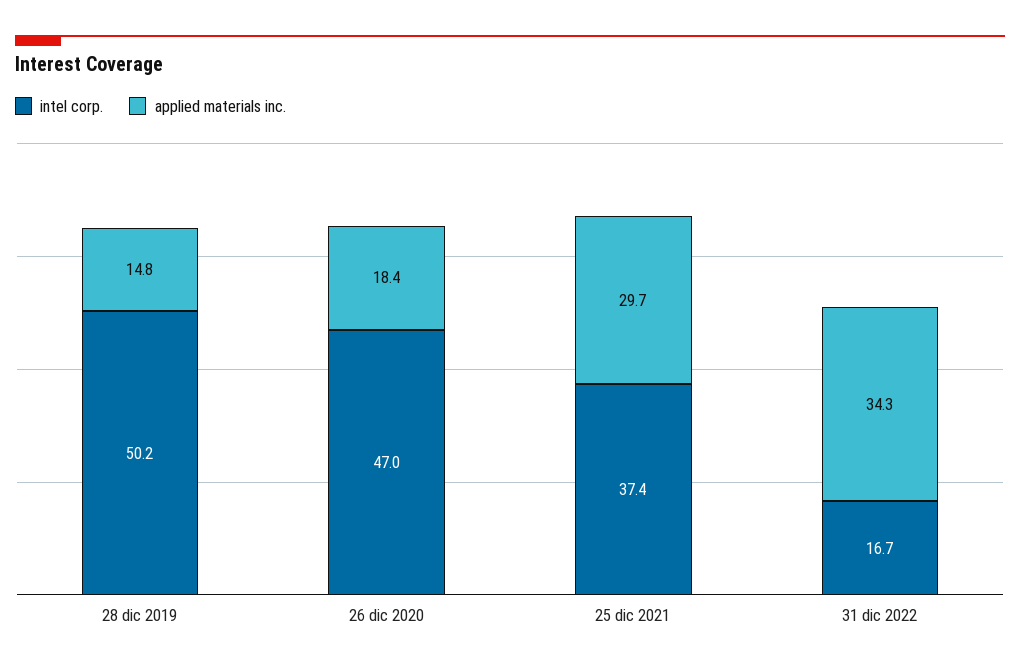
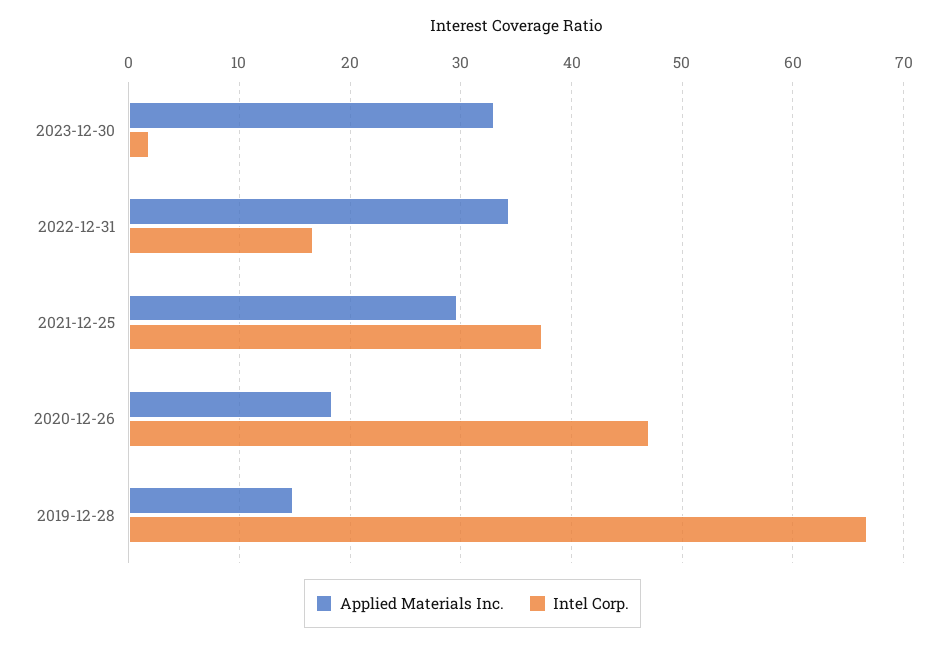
intel corp., 28 dic 2019: 50.2 -> 67
applied materials inc., 2023-12-30: none -> 33
intel corp., 2023-12-30: none -> 2

